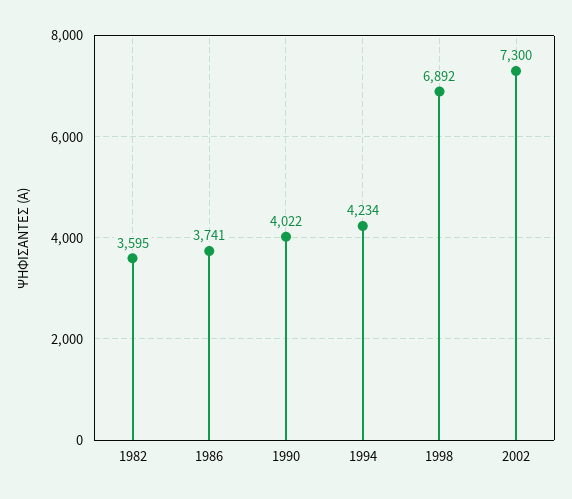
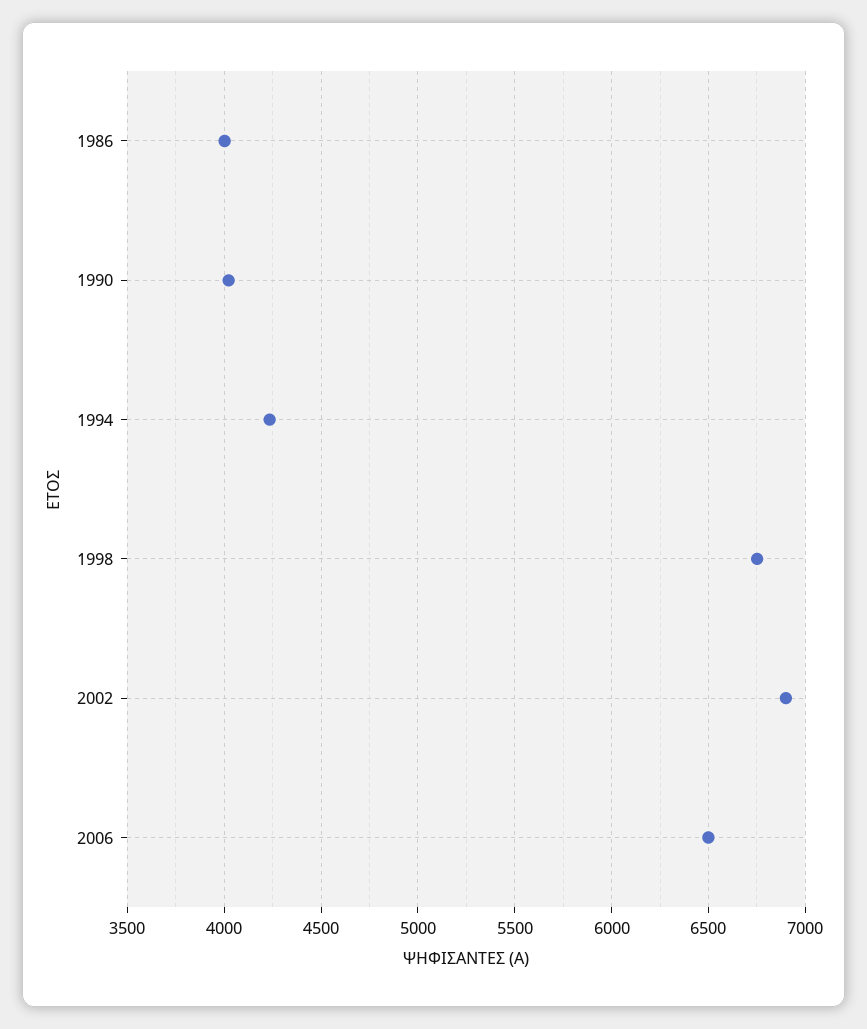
1982: 3595 -> none
1986: 3741 -> 4000
1998: 6892 -> 6750
2002: 7300 -> 6900
2006: none -> 6500

